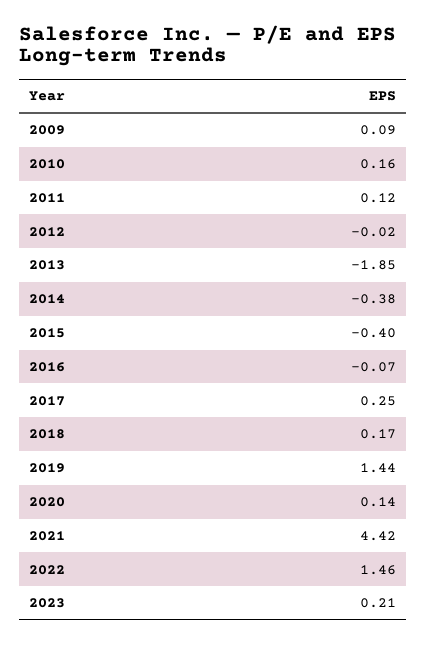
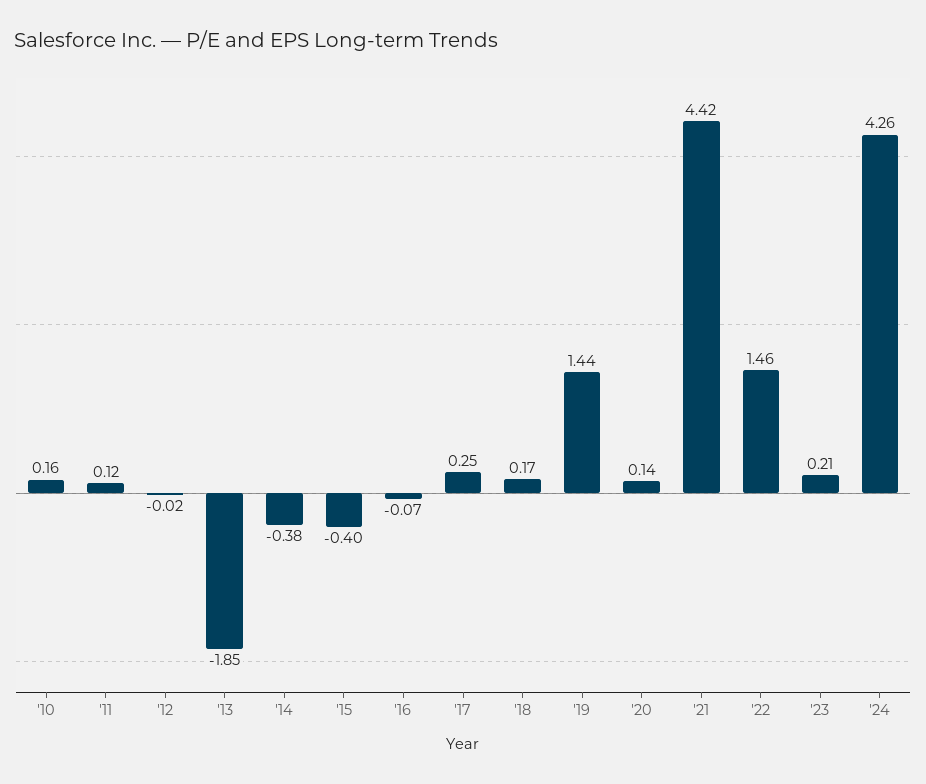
2009: 0.09 -> none
'24: none -> 4.26

